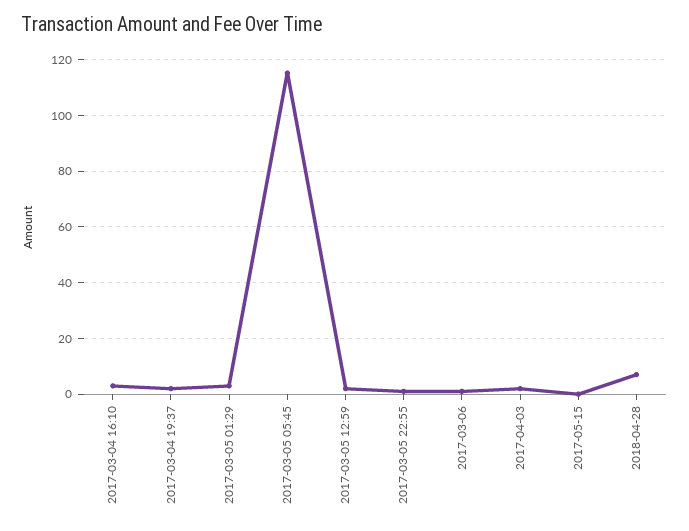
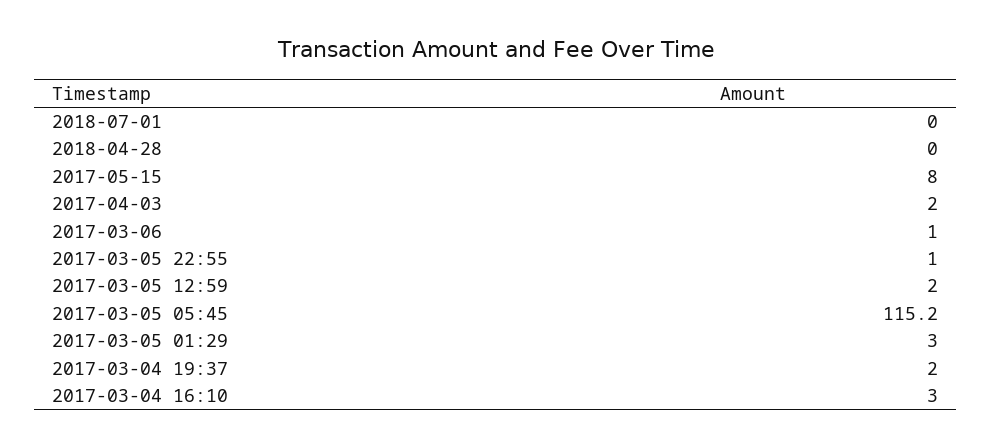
2017-05-15: 0 -> 8
2018-04-28: 7.5 -> 0
2018-07-01: none -> 0

